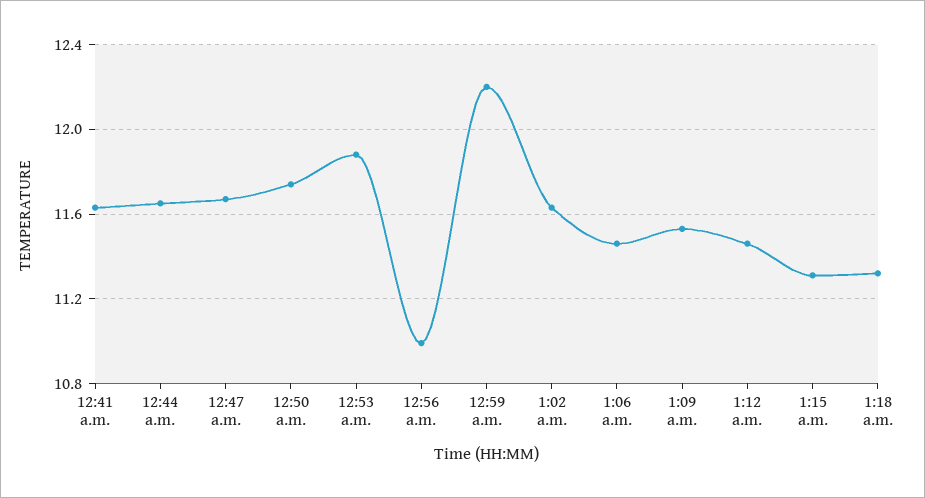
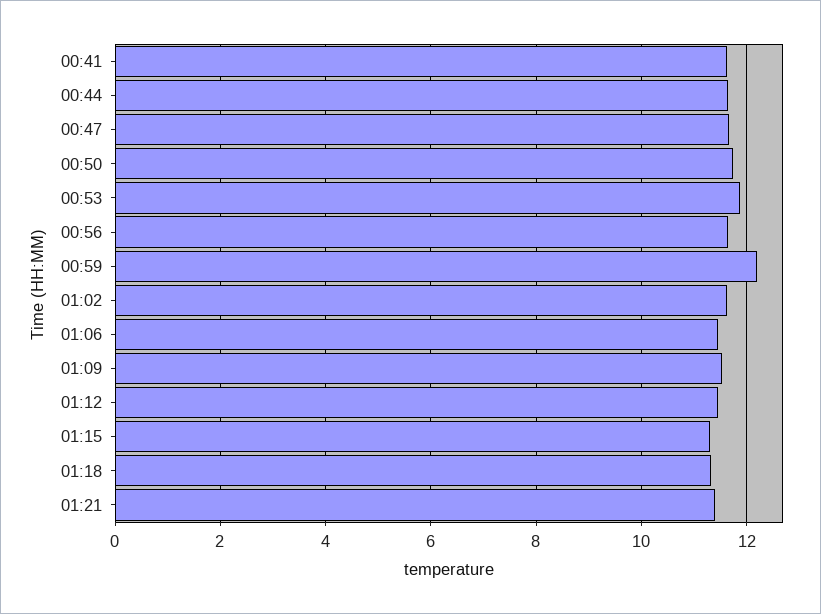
12:56 a.m.: 11 -> 11.6
01:21: none -> 11.4

